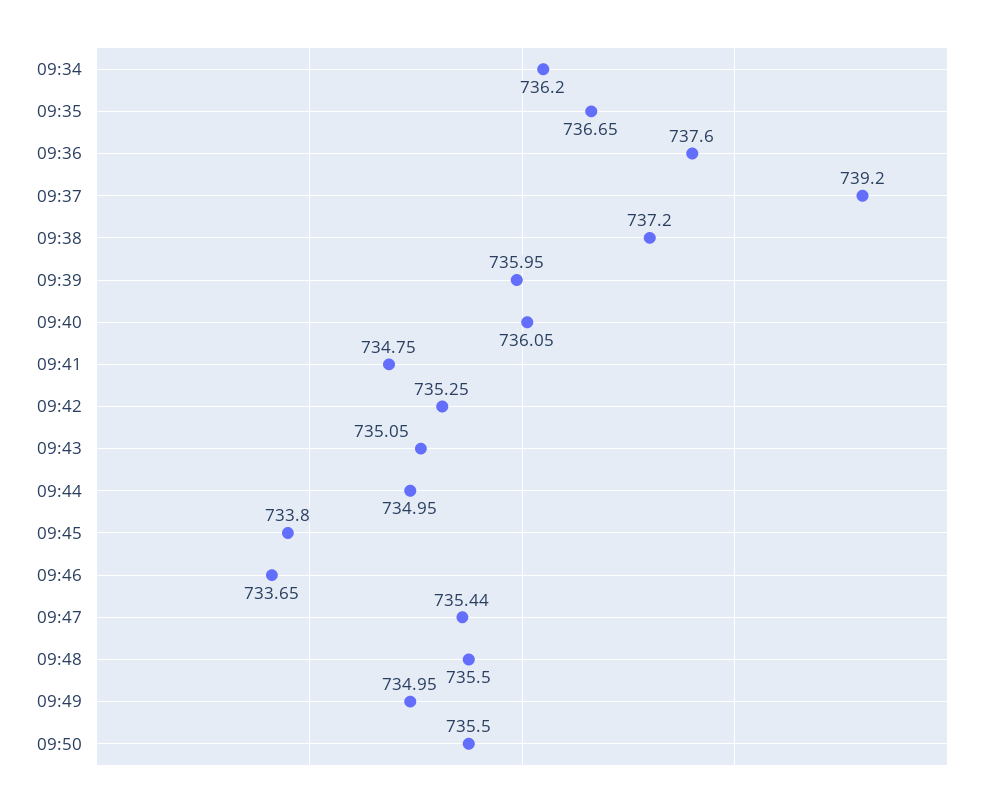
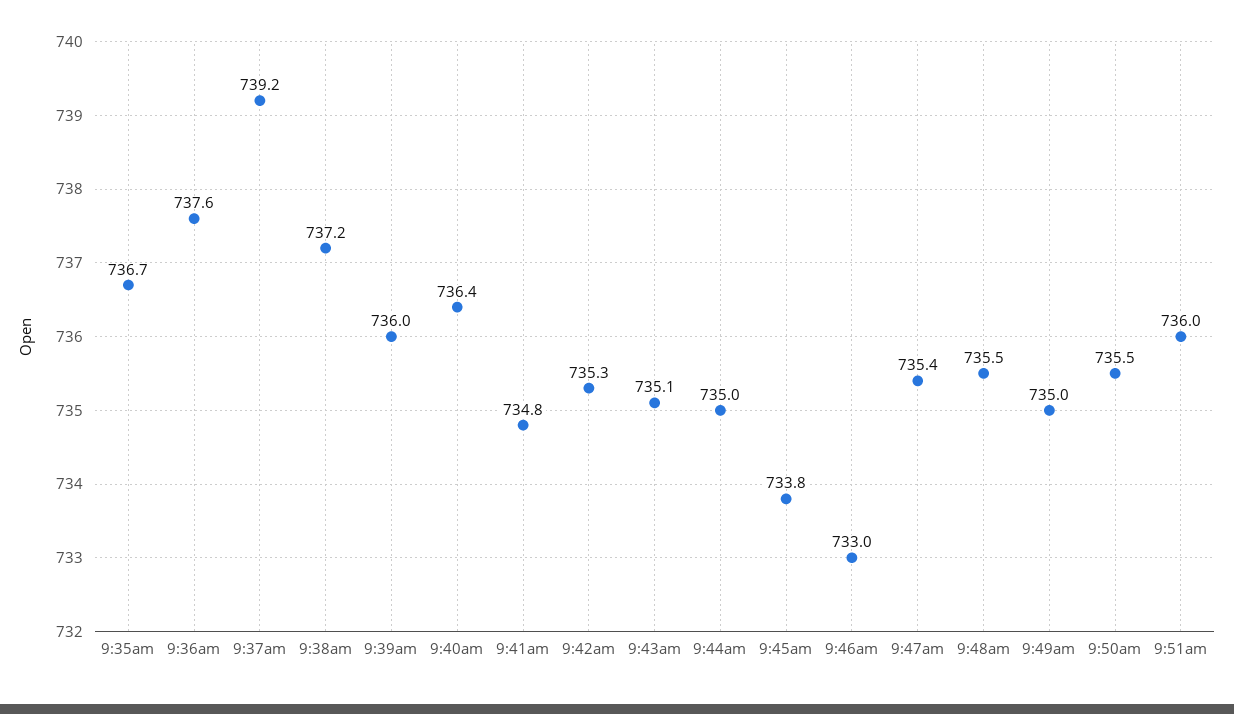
09:34: 736.2 -> none
09:40: 736.05 -> 736.4
09:46: 733.65 -> 733
9:51am: none -> 736

